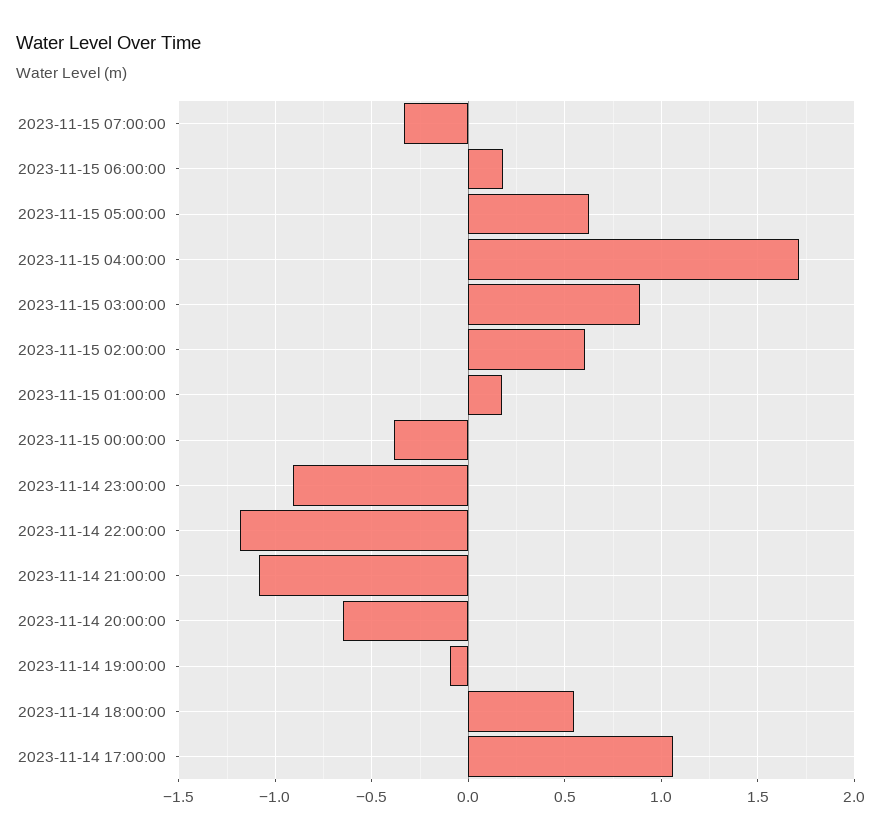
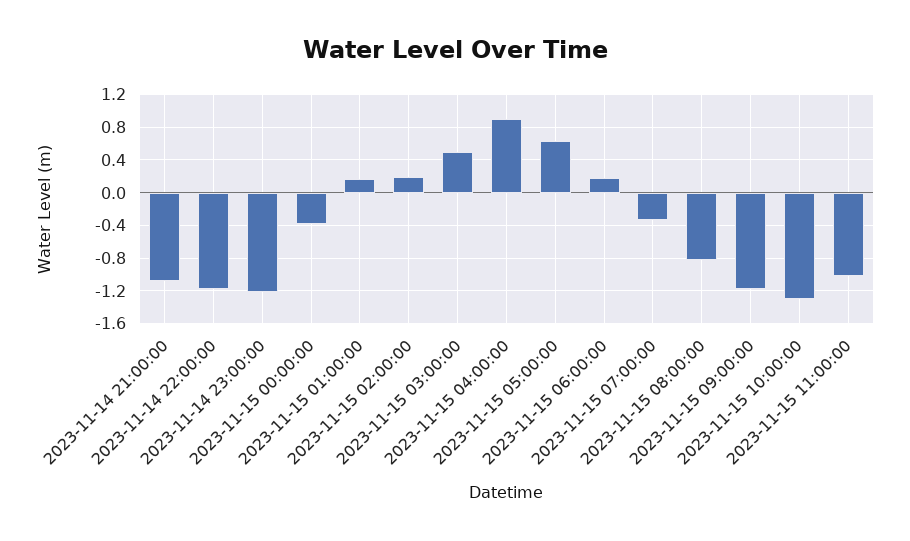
2023-11-15 04:00:00: 1.7 -> 0.9
2023-11-15 03:00:00: 0.9 -> 0.5
2023-11-15 02:00:00: 0.6 -> 0.2
2023-11-14 23:00:00: -0.9 -> -1.2
2023-11-14 20:00:00: -0.65 -> none
2023-11-14 19:00:00: -0.1 -> none
2023-11-14 18:00:00: 0.55 -> none
2023-11-14 17:00:00: 1.05 -> none
2023-11-15 08:00:00: none -> -0.8
2023-11-15 09:00:00: none -> -1.2
2023-11-15 10:00:00: none -> -1.3
2023-11-15 11:00:00: none -> -1

